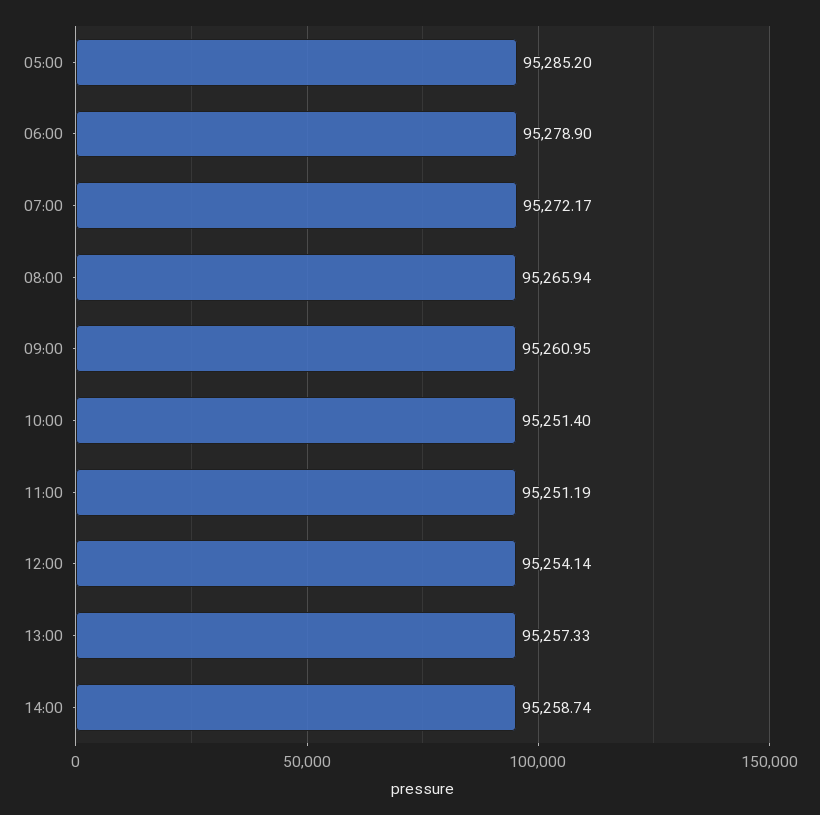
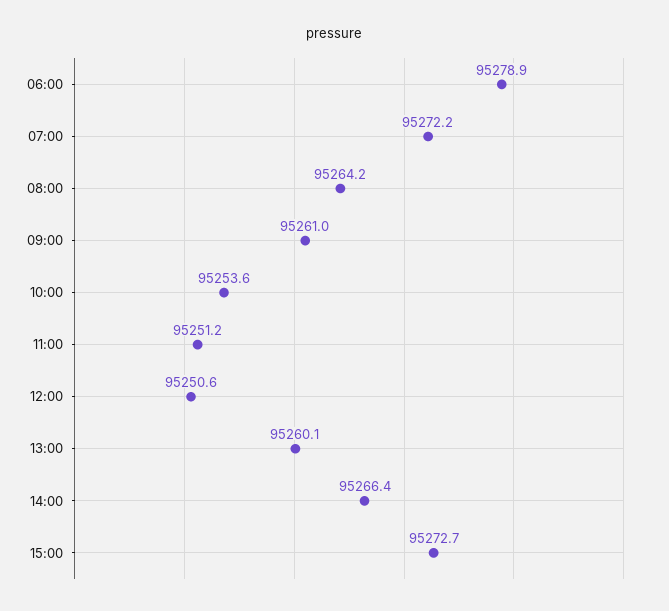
05:00: 95285.2 -> none
08:00: 95265.94 -> 95264.2
10:00: 95251.4 -> 95253.6
12:00: 95254.14 -> 95250.6
13:00: 95257.33 -> 95260.1
14:00: 95258.74 -> 95266.4
15:00: none -> 95272.7

